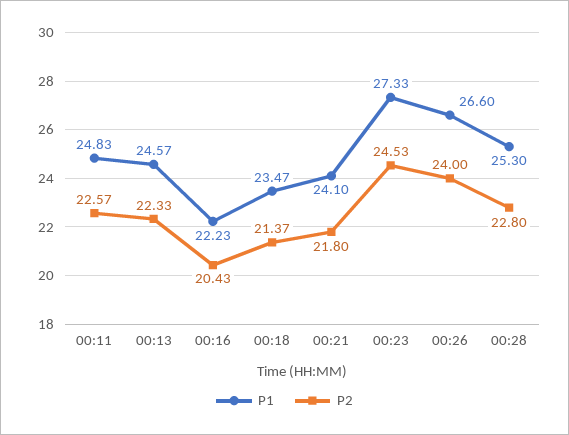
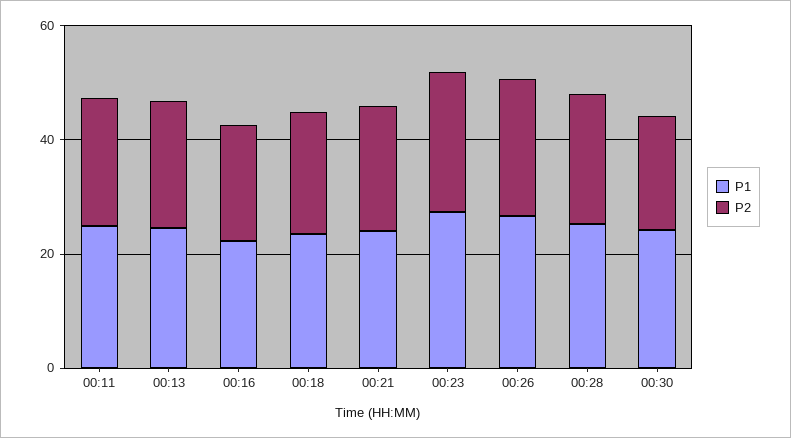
P1, 00:30: none -> 25
P2, 00:30: none -> 20

